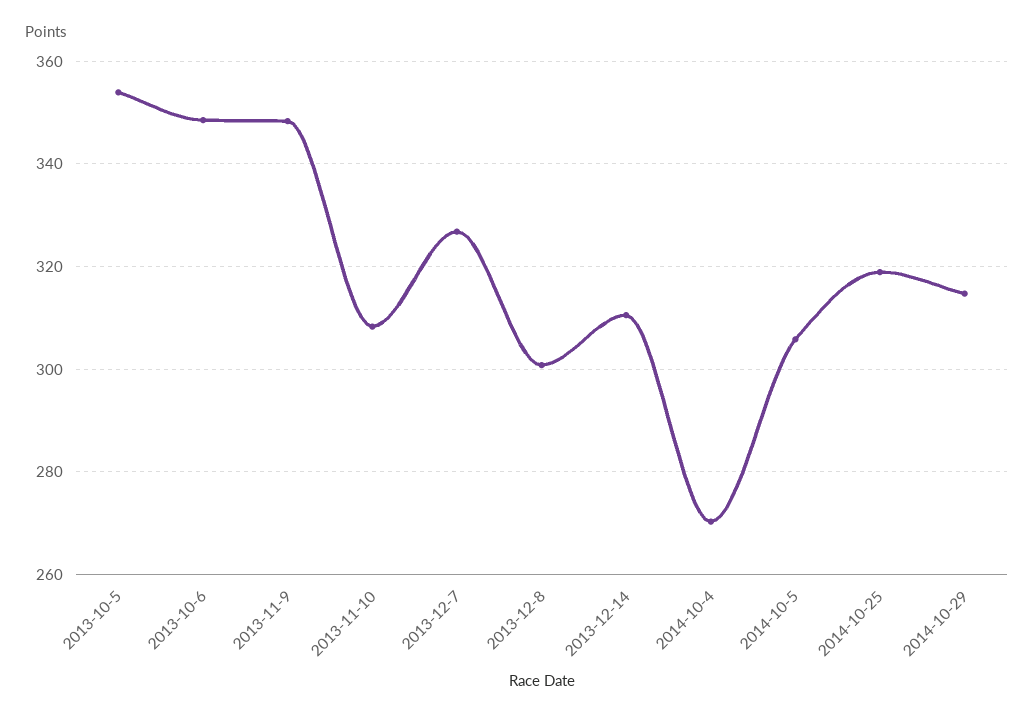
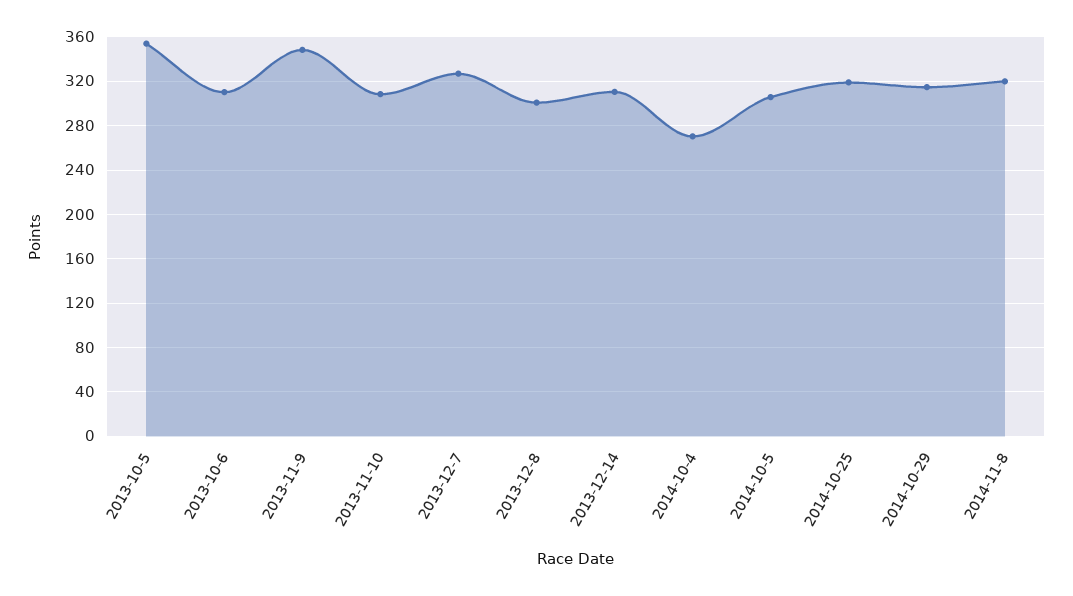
2013-10-6: 348 -> 310
2014-11-8: none -> 320

